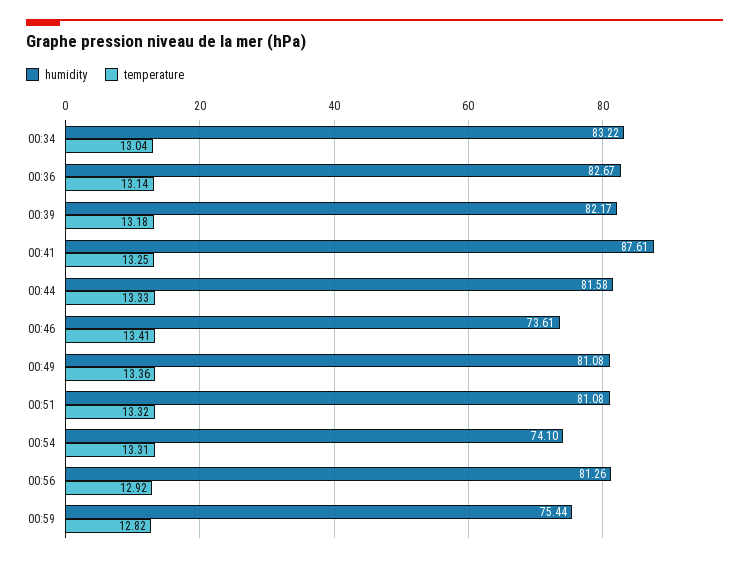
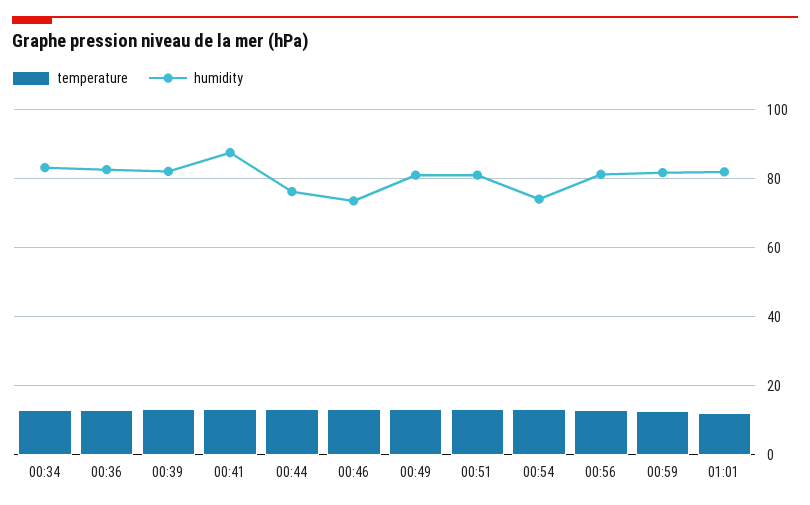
humidity, 00:44: 81.58 -> 76
humidity, 00:59: 75.44 -> 82
temperature, 01:01: none -> 12
humidity, 01:01: none -> 82

